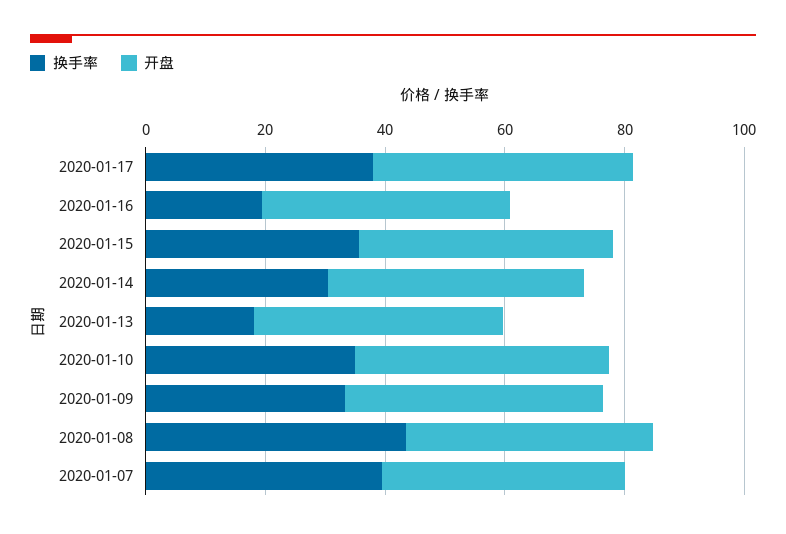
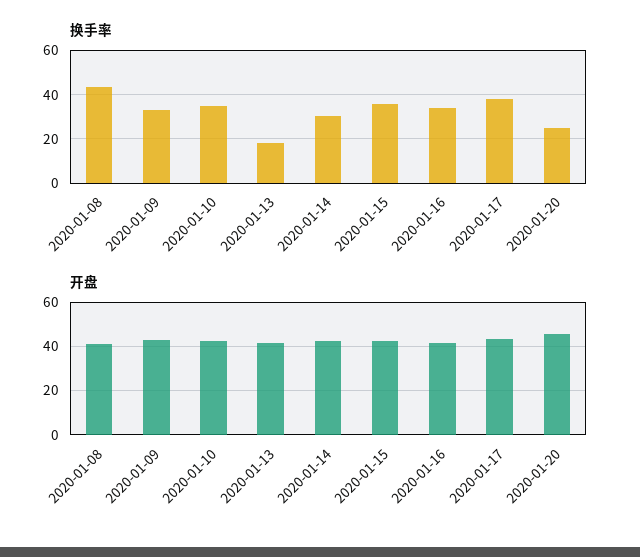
换手率, 2020-01-16: 20 -> 35
换手率, 2020-01-07: 40 -> none
开盘, 2020-01-07: 40 -> none
换手率, 2020-01-20: none -> 25
开盘, 2020-01-20: none -> 45

